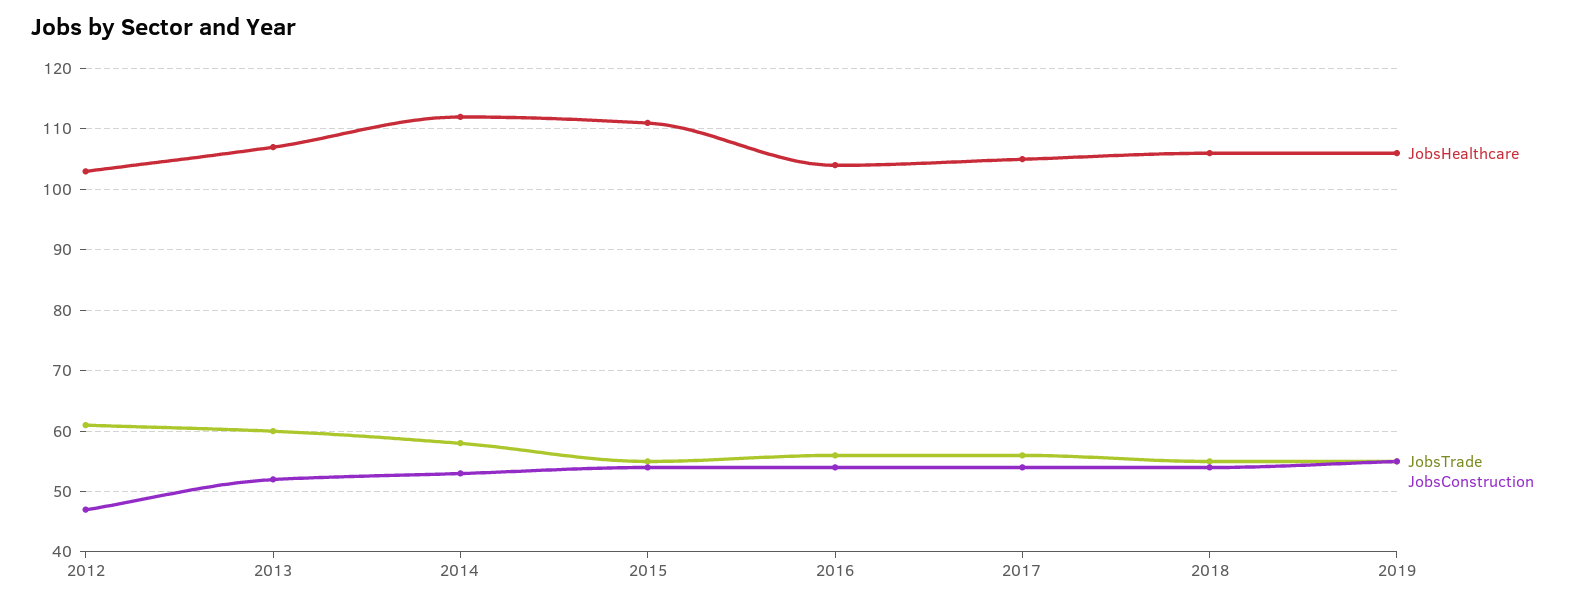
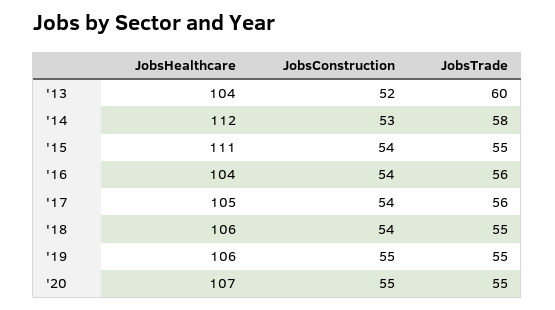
JobsHealthcare, 2012: 103 -> none
JobsTrade, 2012: 61 -> none
JobsConstruction, 2012: 47 -> none
JobsHealthcare, 2013: 107 -> 104
JobsHealthcare, '20: none -> 107
JobsConstruction, '20: none -> 55
JobsTrade, '20: none -> 55

